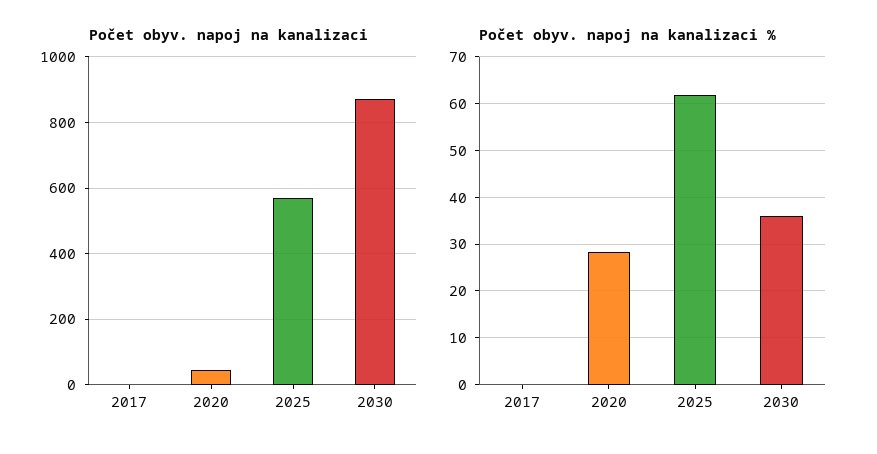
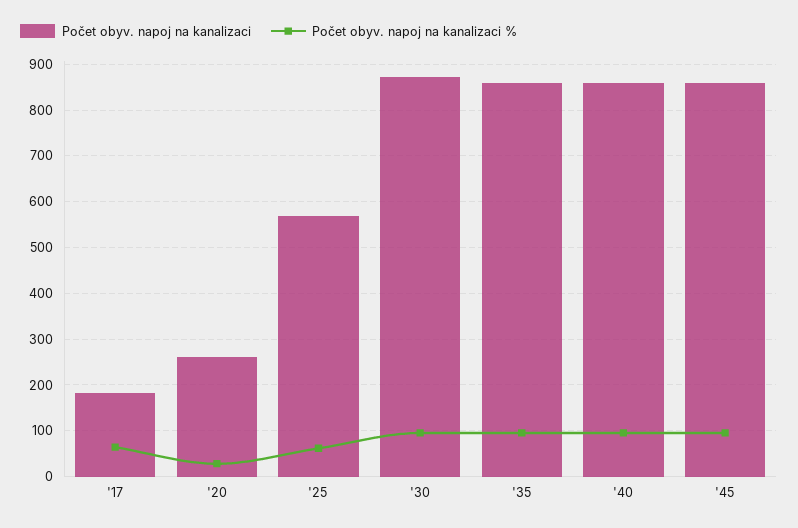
Počet obyv. napoj na kanalizaci, 2017: 0 -> 180
Počet obyv. napoj na kanalizaci, 2020: 40 -> 260
Počet obyv. napoj na kanalizaci %, 2017: 0 -> 60
Počet obyv. napoj na kanalizaci %, 2030: 36 -> 100
Počet obyv. napoj na kanalizaci, '35: none -> 860
Počet obyv. napoj na kanalizaci %, '35: none -> 100
Počet obyv. napoj na kanalizaci, '40: none -> 860
Počet obyv. napoj na kanalizaci %, '40: none -> 100
Počet obyv. napoj na kanalizaci, '45: none -> 860
Počet obyv. napoj na kanalizaci %, '45: none -> 100

